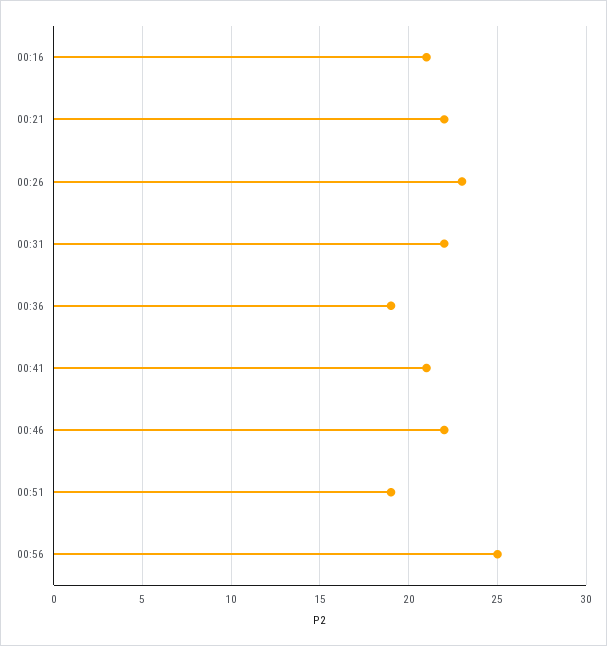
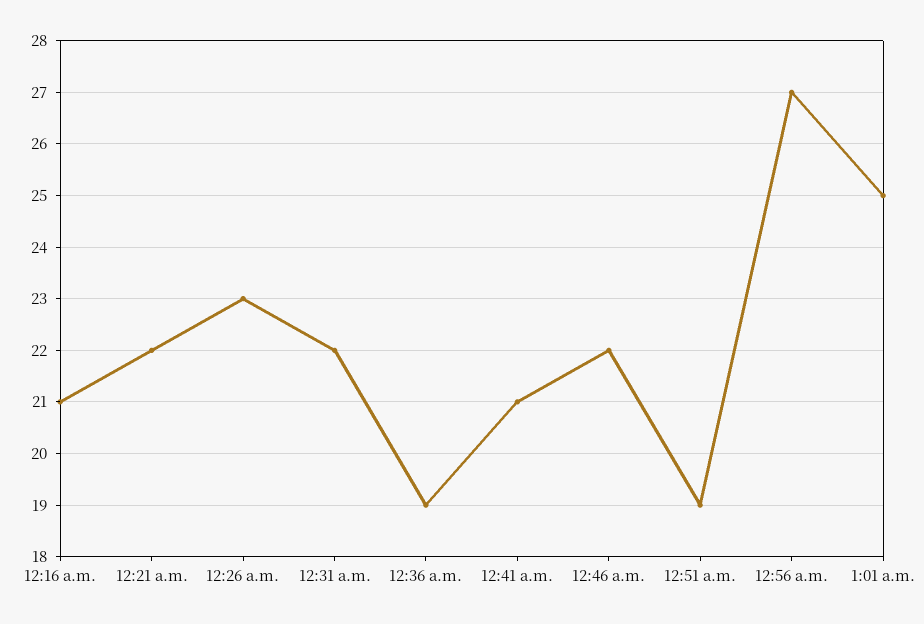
00:56: 25 -> 27
1:01 a.m.: none -> 25

